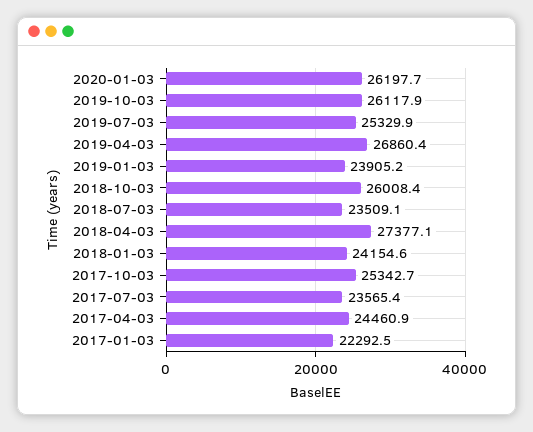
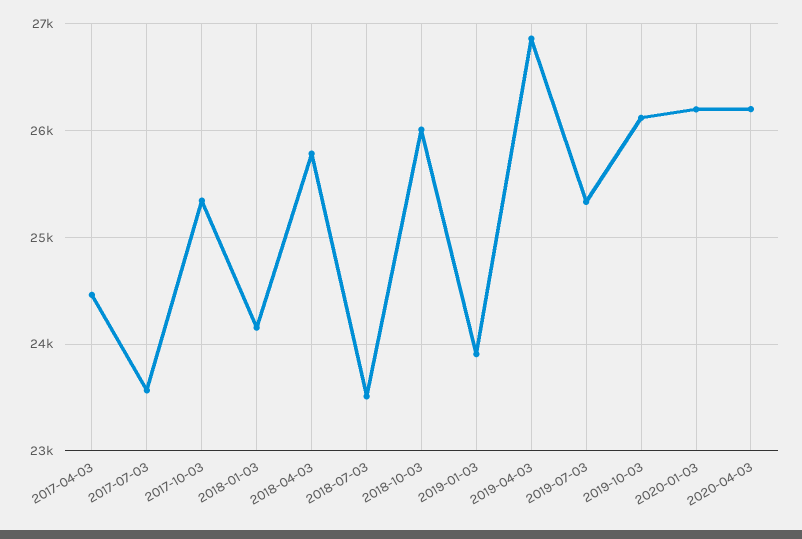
2018-04-03: 27377.1 -> 25800
2017-01-03: 22292.5 -> none
2020-04-03: none -> 26200

